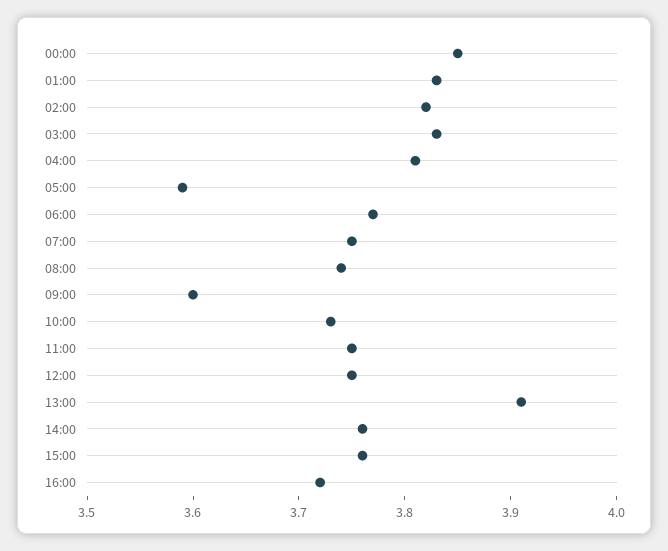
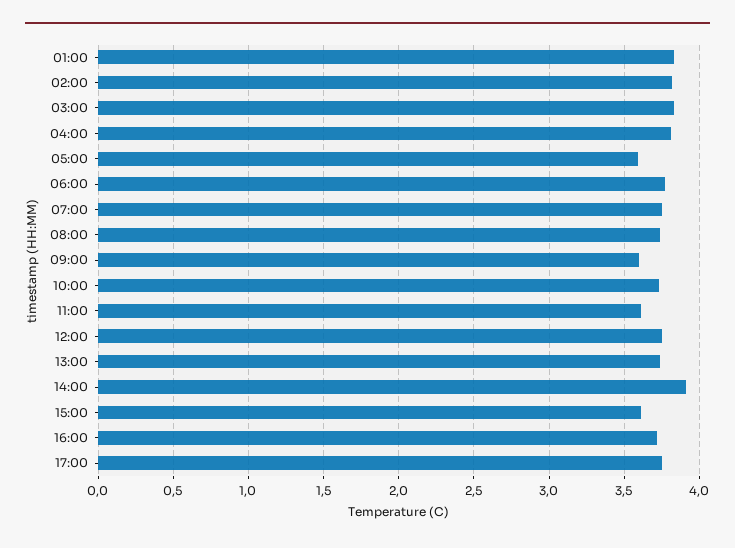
00:00: 3.85 -> none
11:00: 3.75 -> 3.6
13:00: 3.91 -> 3.75
14:00: 3.76 -> 3.9
15:00: 3.76 -> 3.6
17:00: none -> 3.75

